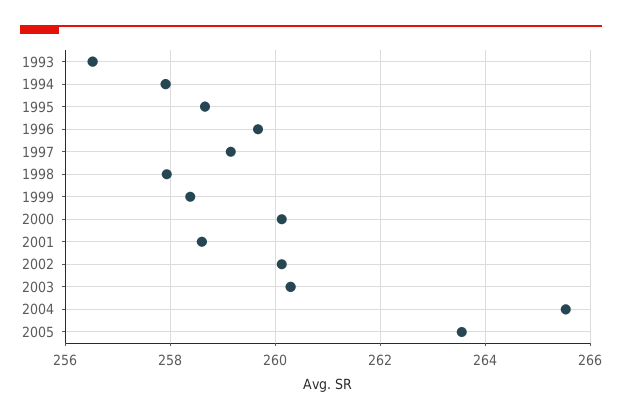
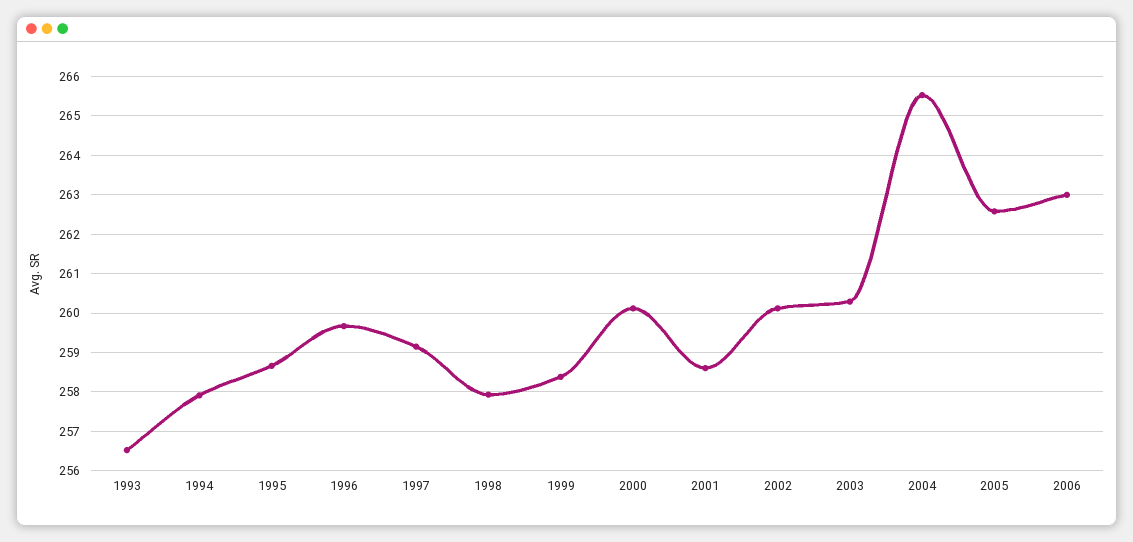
2005: 263.6 -> 262.6
2006: none -> 263

